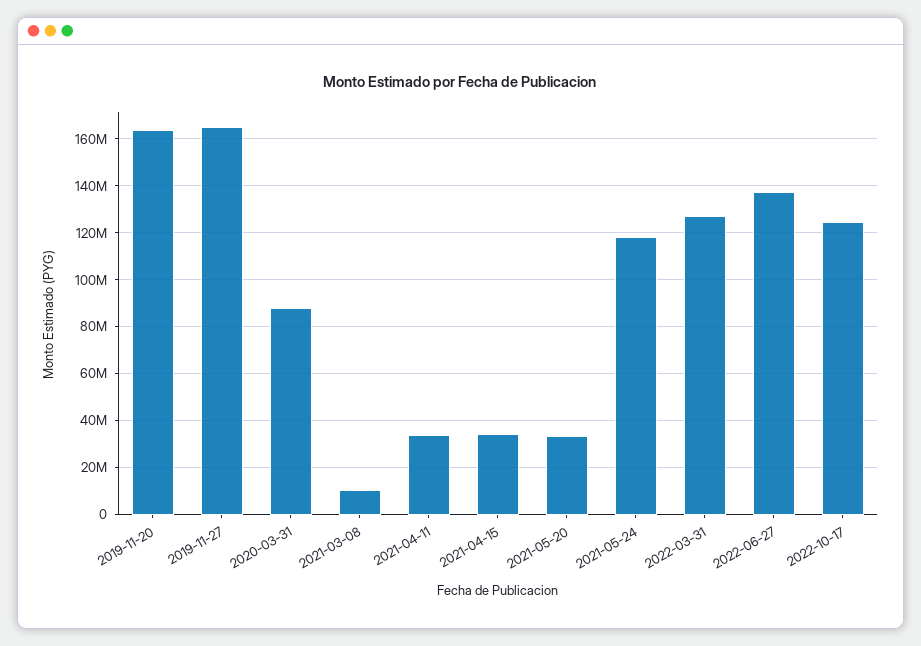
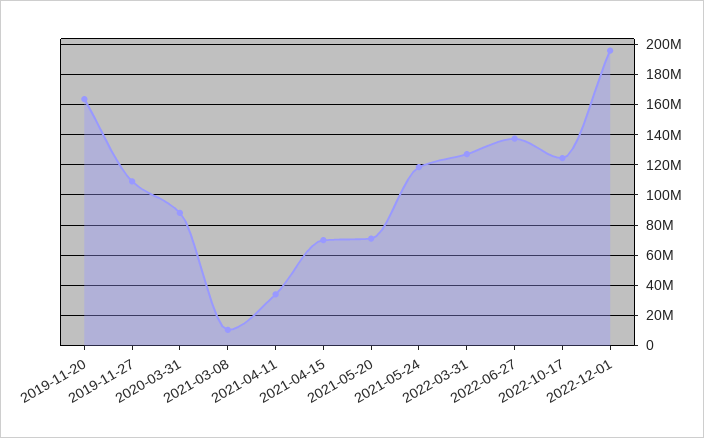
2019-11-27: 165000000 -> 110000000
2021-04-15: 35000000 -> 70000000
2021-05-20: 35000000 -> 70000000
2022-12-01: none -> 195000000

